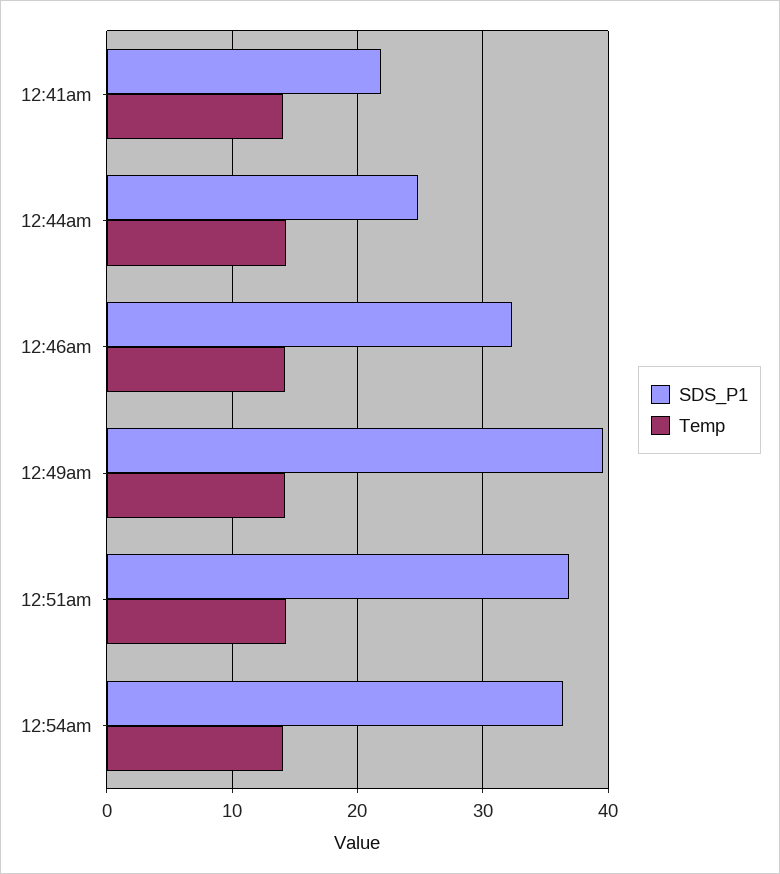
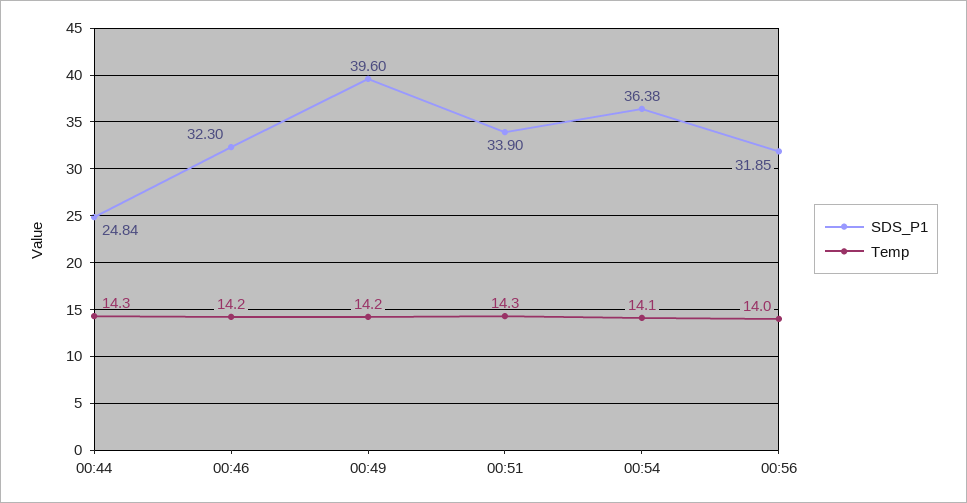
SDS_P1, 12:41am: 22 -> none
Temp, 12:41am: 14 -> none
SDS_P1, 12:51am: 37 -> 33.9
SDS_P1, 00:56: none -> 31.85
Temp, 00:56: none -> 14

